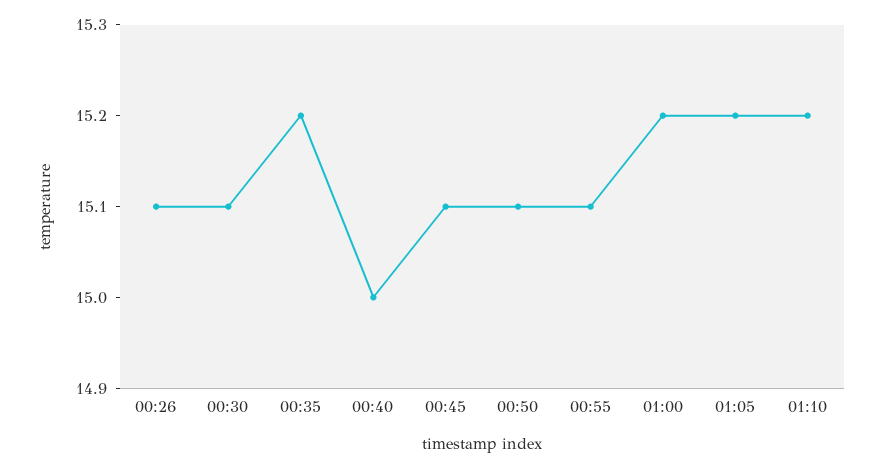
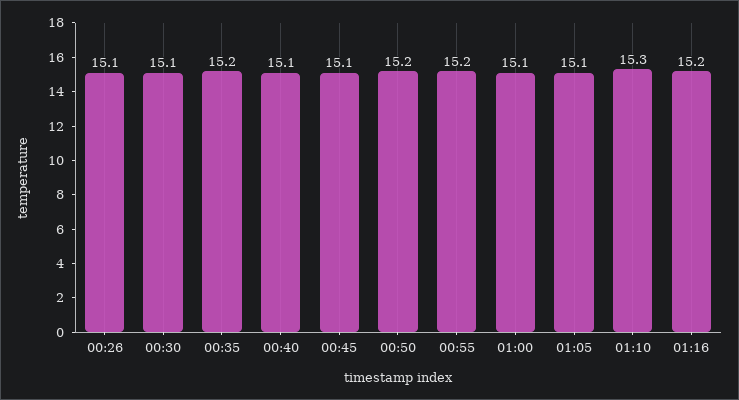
00:40: 15 -> 15.1
00:50: 15.1 -> 15.2
00:55: 15.1 -> 15.2
01:00: 15.2 -> 15.1
01:05: 15.2 -> 15.1
01:10: 15.2 -> 15.3
01:16: none -> 15.2

